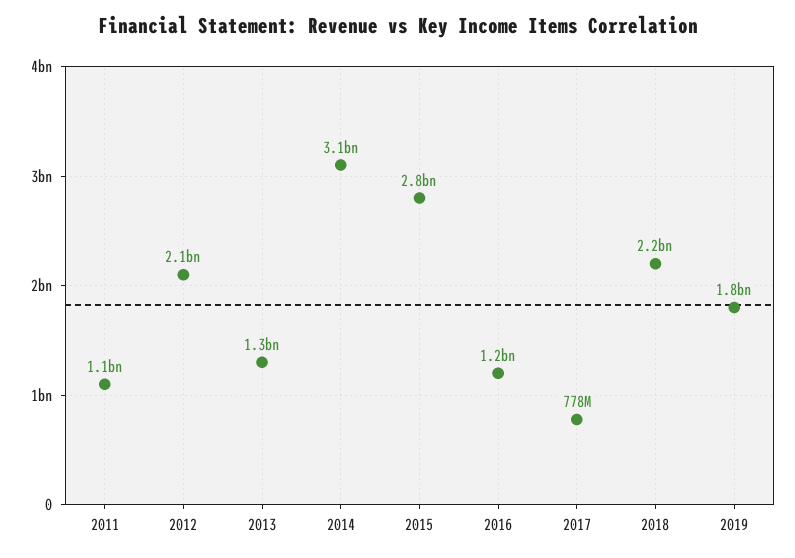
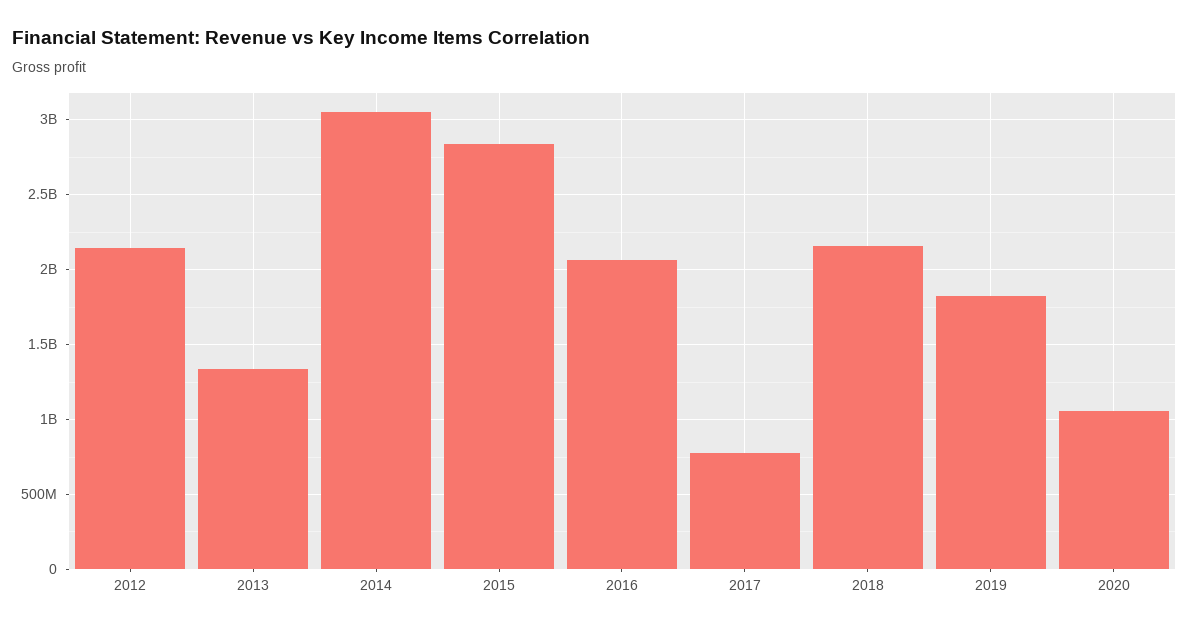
2011: 1100000000 -> none
2016: 1200000000 -> 2050000000
2020: none -> 1050000000

